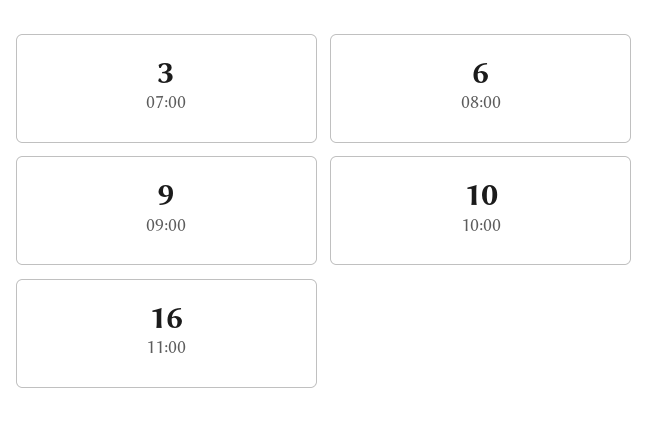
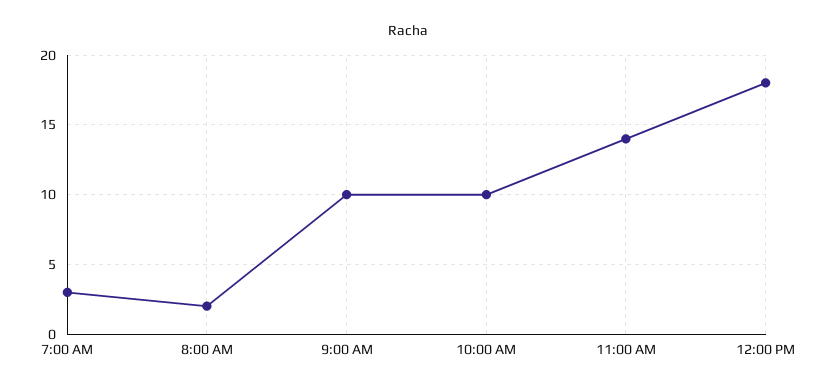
08:00: 6 -> 2
09:00: 9 -> 10
11:00: 16 -> 14
12:00 PM: none -> 18

